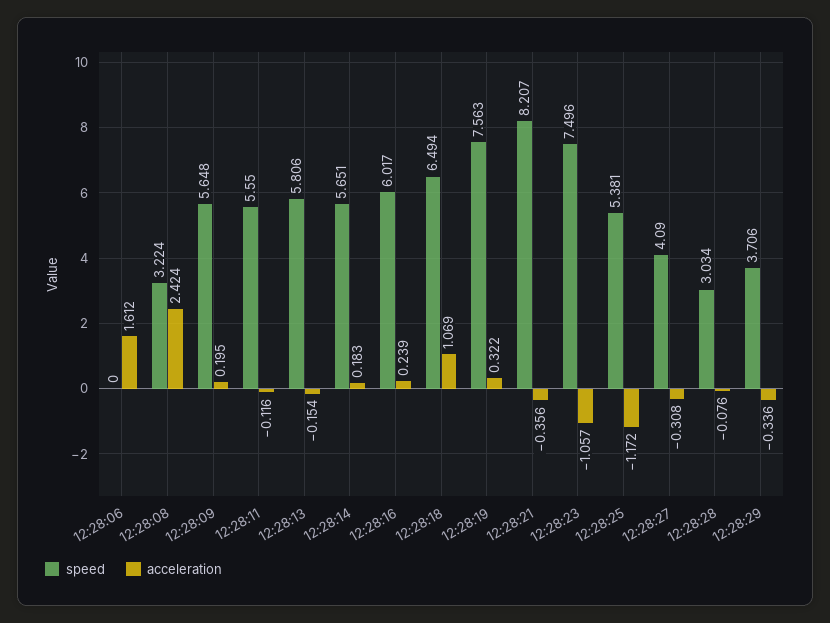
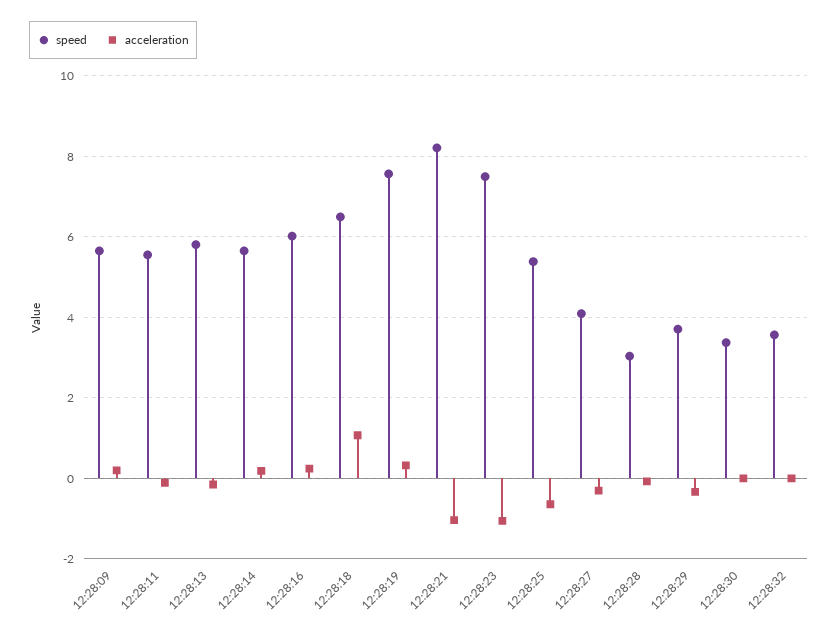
speed, 12:28:06: 0 -> none
acceleration, 12:28:06: 1.612 -> none
speed, 12:28:08: 3.224 -> none
acceleration, 12:28:08: 2.424 -> none
acceleration, 12:28:21: -0.356 -> -1
acceleration, 12:28:25: -1.172 -> -0.6
speed, 12:28:30: none -> 3.4
acceleration, 12:28:30: none -> 0
speed, 12:28:32: none -> 3.6
acceleration, 12:28:32: none -> 0

